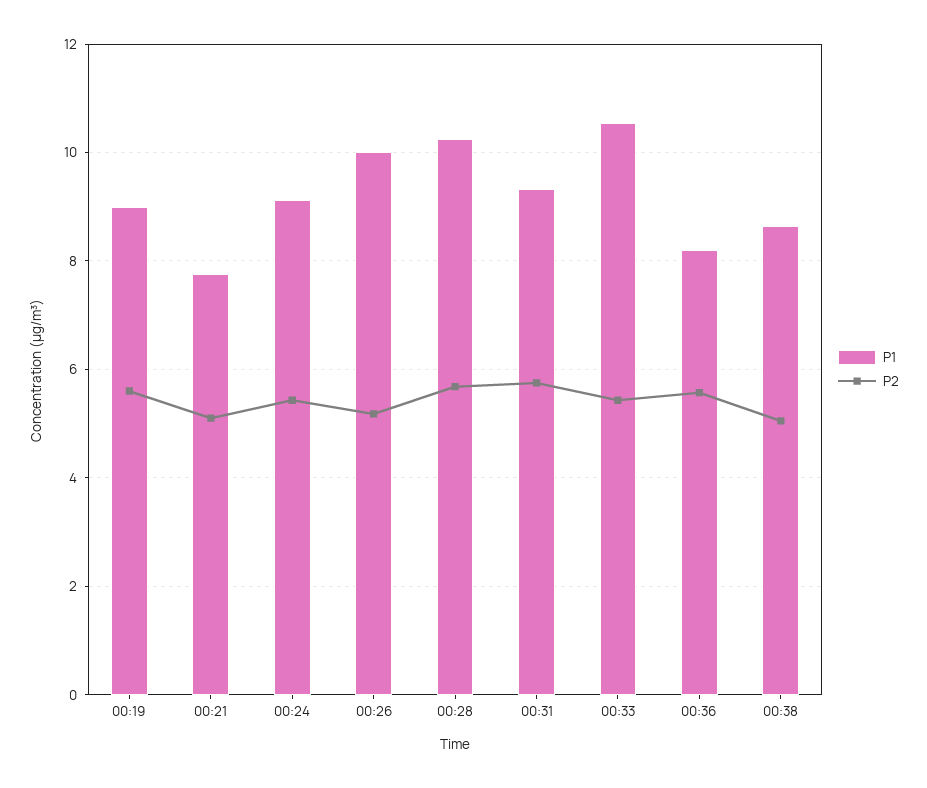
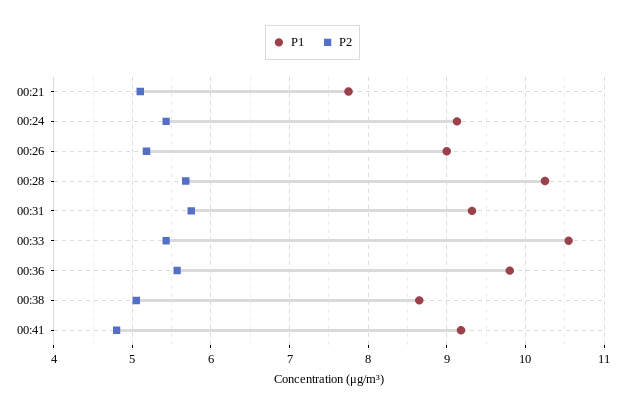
P1, 00:19: 9 -> none
P2, 00:19: 5.6 -> none
P1, 00:26: 10 -> 9
P1, 00:36: 8.2 -> 9.8
P1, 00:41: none -> 9.2
P2, 00:41: none -> 4.8

